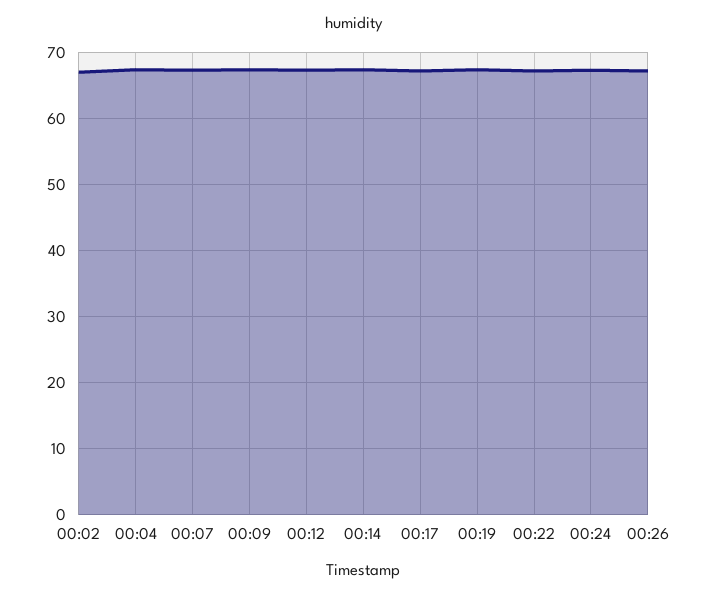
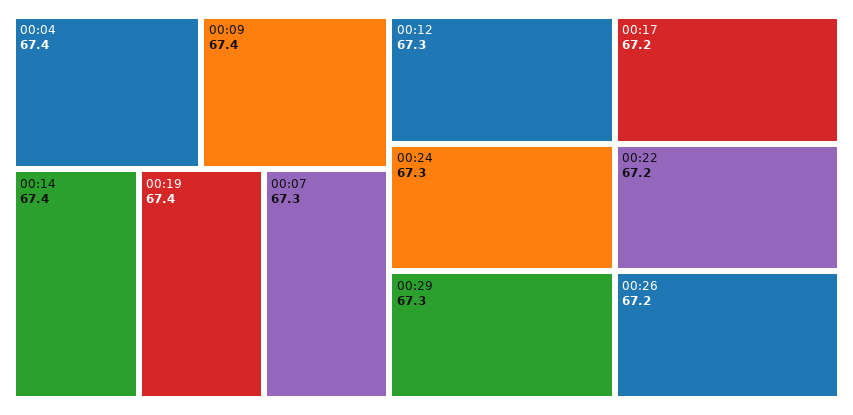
00:02: 67 -> none
00:29: none -> 67.3

